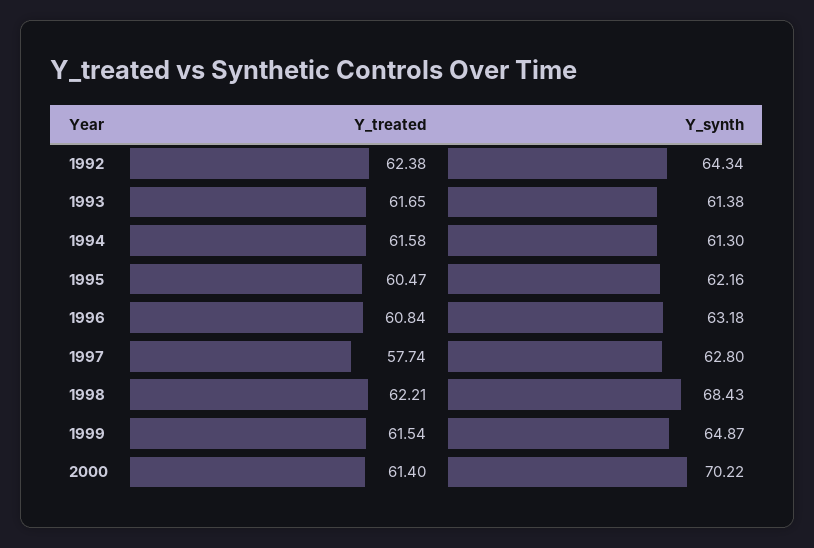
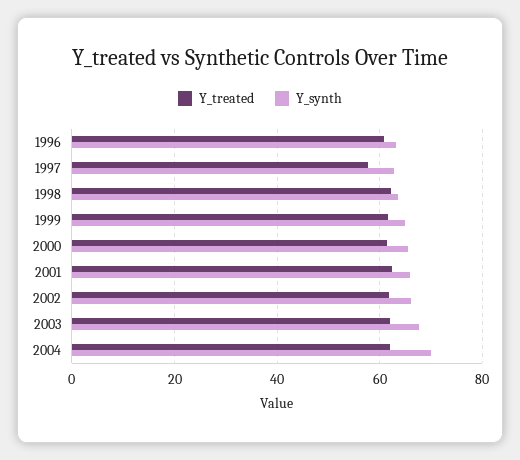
Y_treated, 1992: 62.38 -> none
Y_synth, 1992: 64.34 -> none
Y_treated, 1993: 61.65 -> none
Y_synth, 1993: 61.38 -> none
Y_treated, 1994: 61.58 -> none
Y_synth, 1994: 61.3 -> none
Y_treated, 1995: 60.47 -> none
Y_synth, 1995: 62.16 -> none
Y_synth, 1998: 68.43 -> 64
Y_synth, 2000: 70.22 -> 66
Y_treated, 2001: none -> 62
Y_synth, 2001: none -> 66
Y_treated, 2002: none -> 62
Y_synth, 2002: none -> 66
Y_treated, 2003: none -> 62
Y_synth, 2003: none -> 68
Y_treated, 2004: none -> 62
Y_synth, 2004: none -> 70

